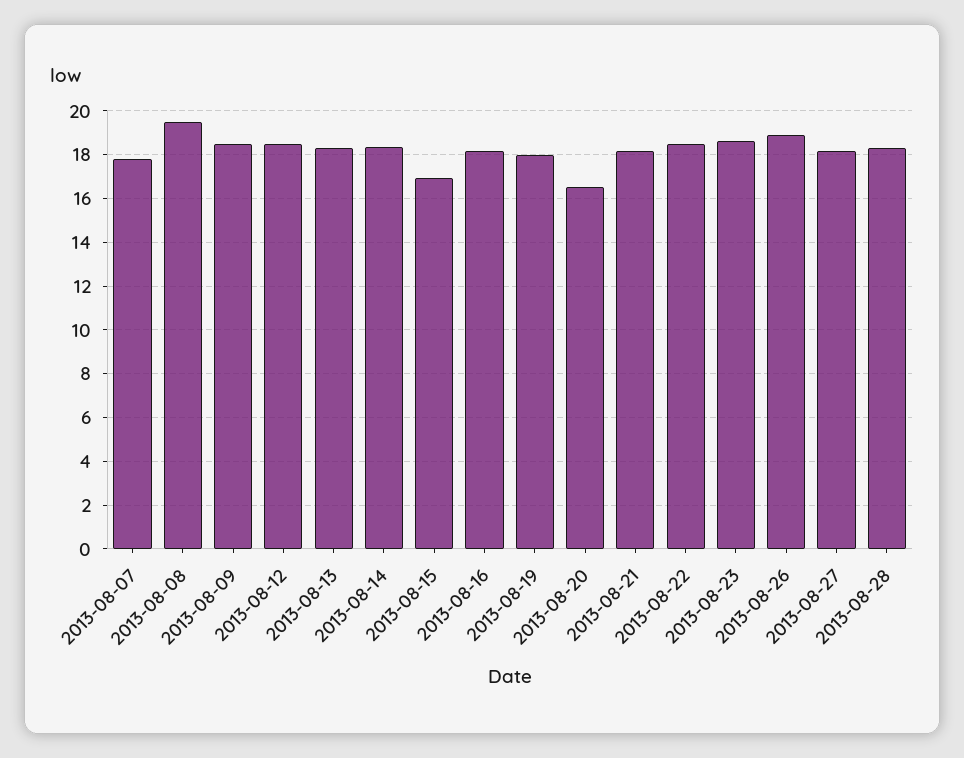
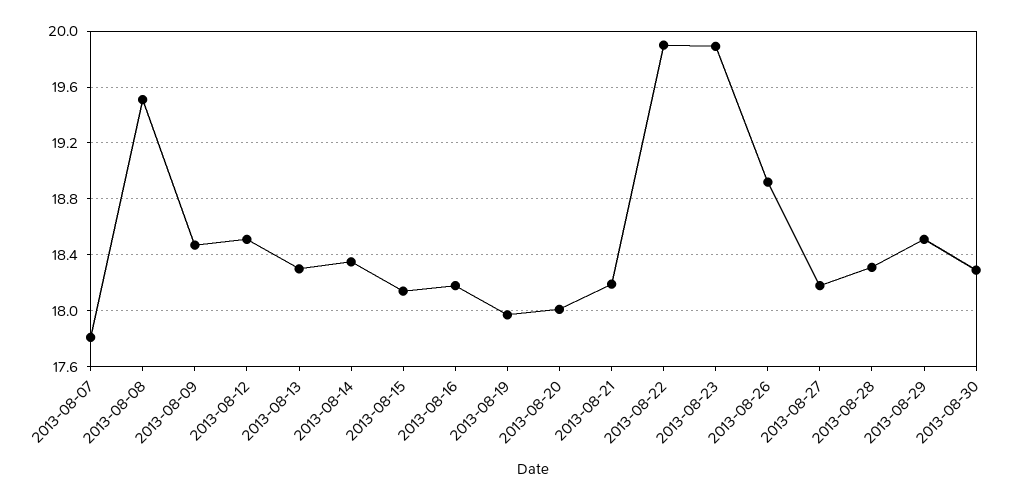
2013-08-15: 17 -> 18.15
2013-08-20: 16.5 -> 18
2013-08-22: 18.5 -> 19.9
2013-08-23: 18.5 -> 19.9
2013-08-29: none -> 18.5
2013-08-30: none -> 18.3

